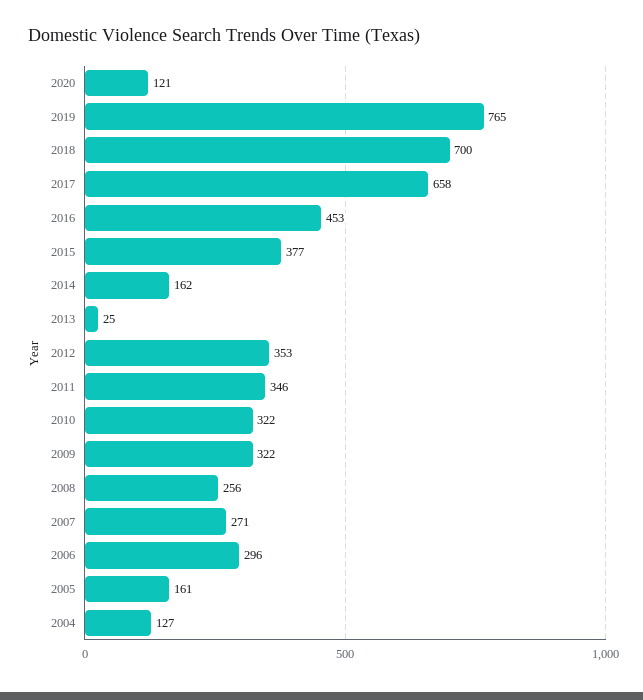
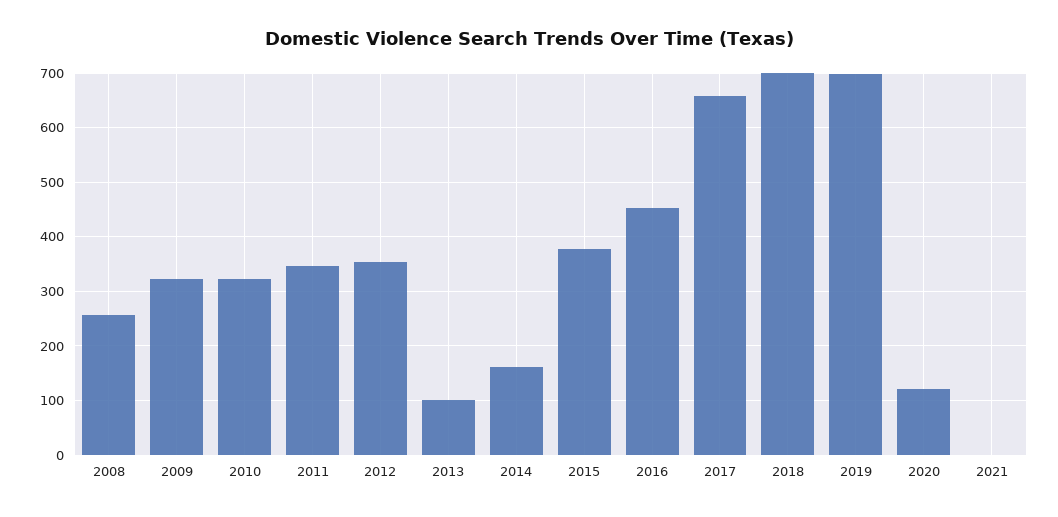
2019: 765 -> 700
2013: 25 -> 100
2007: 271 -> none
2006: 296 -> none
2005: 161 -> none
2004: 127 -> none
2021: none -> 0

